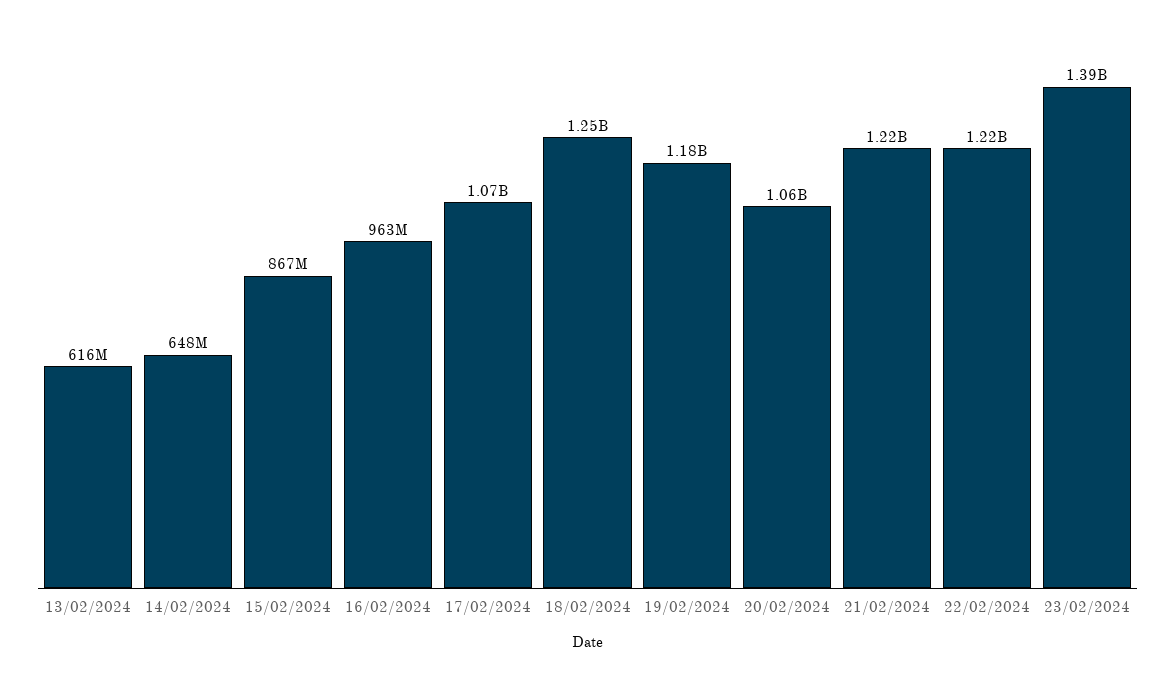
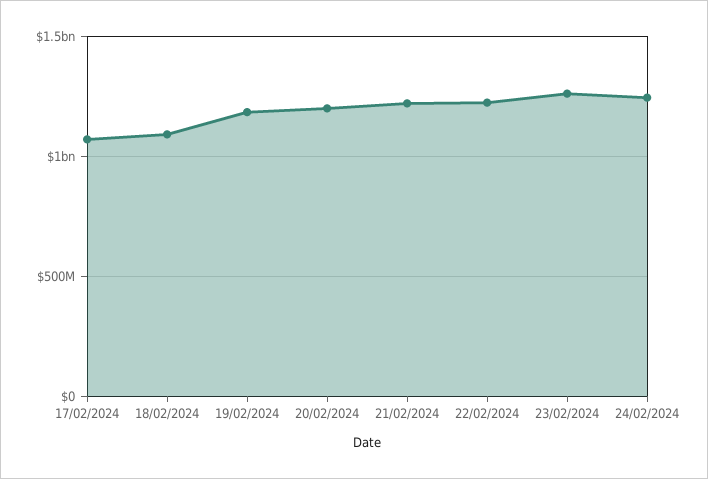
13/02/2024: 616000000 -> none
14/02/2024: 648000000 -> none
15/02/2024: 867000000 -> none
16/02/2024: 963000000 -> none
18/02/2024: 1250000000 -> 1100000000
20/02/2024: 1060000000 -> 1200000000
23/02/2024: 1390000000 -> 1250000000
24/02/2024: none -> 1250000000

